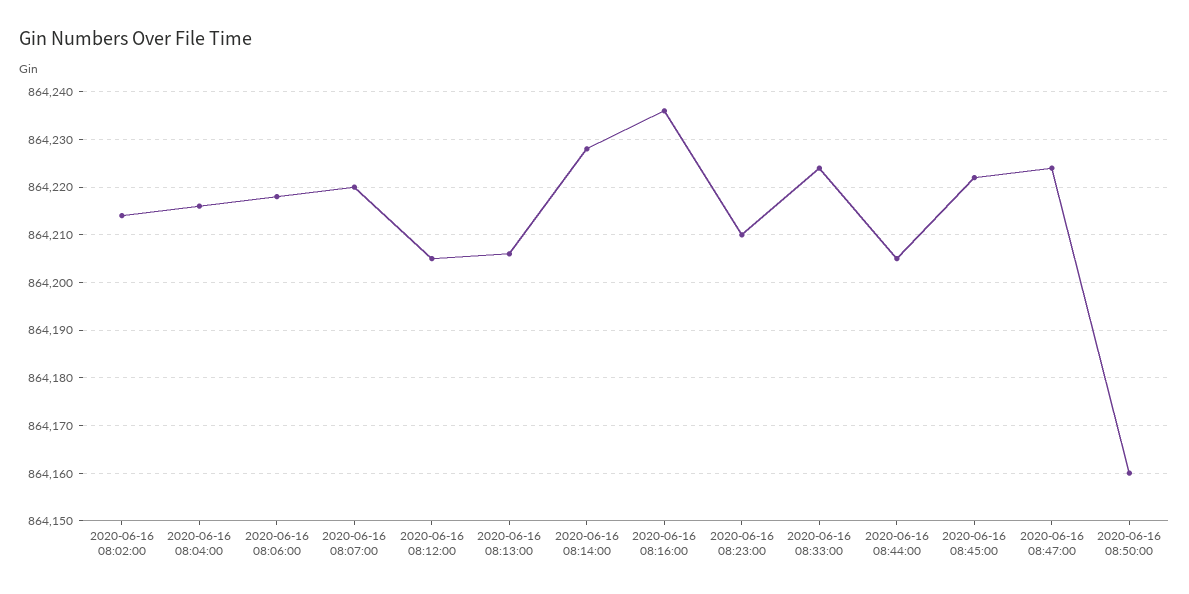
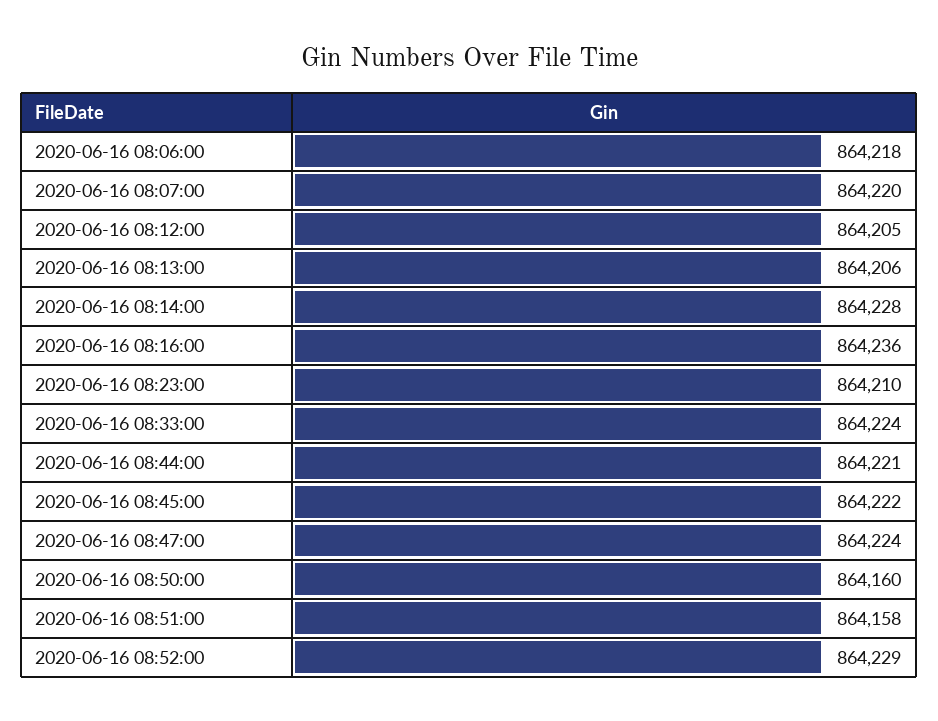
2020-06-16 08:02:00: 864215 -> none
2020-06-16 08:04:00: 864215 -> none
2020-06-16 08:44:00: 864205 -> 864221
2020-06-16 08:51:00: none -> 864158
2020-06-16 08:52:00: none -> 864229

